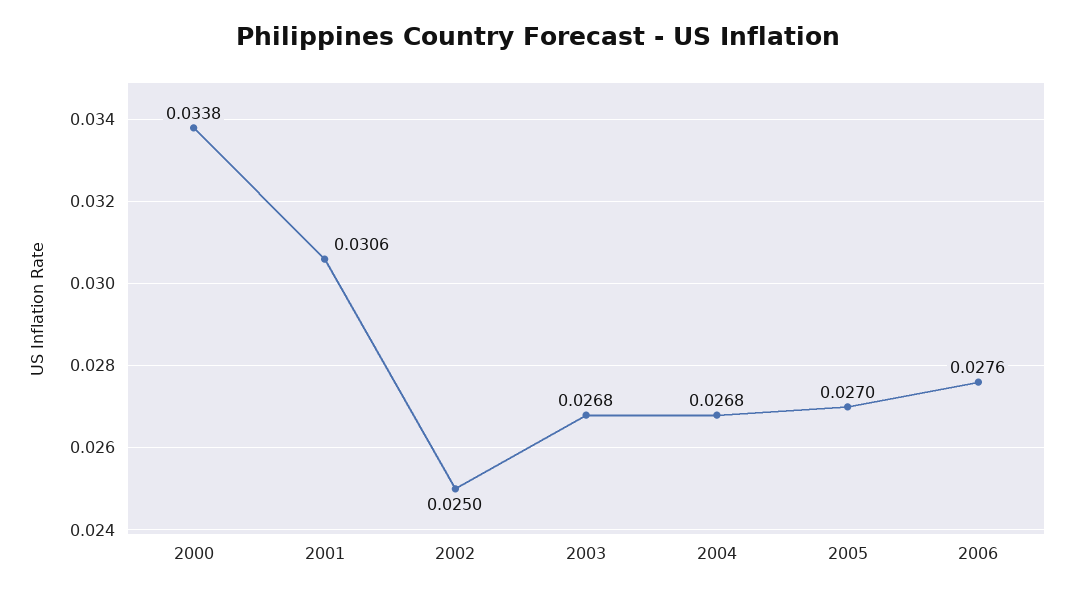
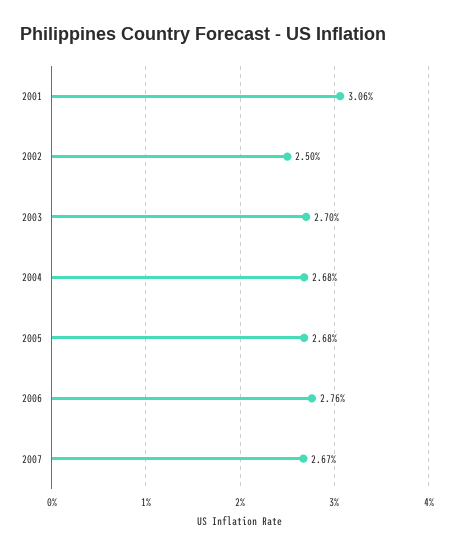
2000: 0.0338 -> none
2003: 0.0268 -> 0.027
2005: 0.027 -> 0.0268
2007: none -> 0.0267

